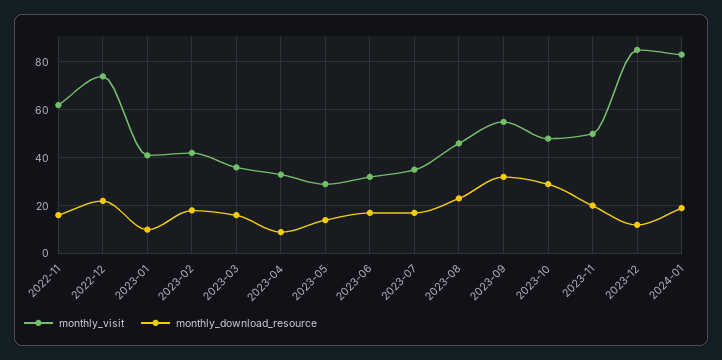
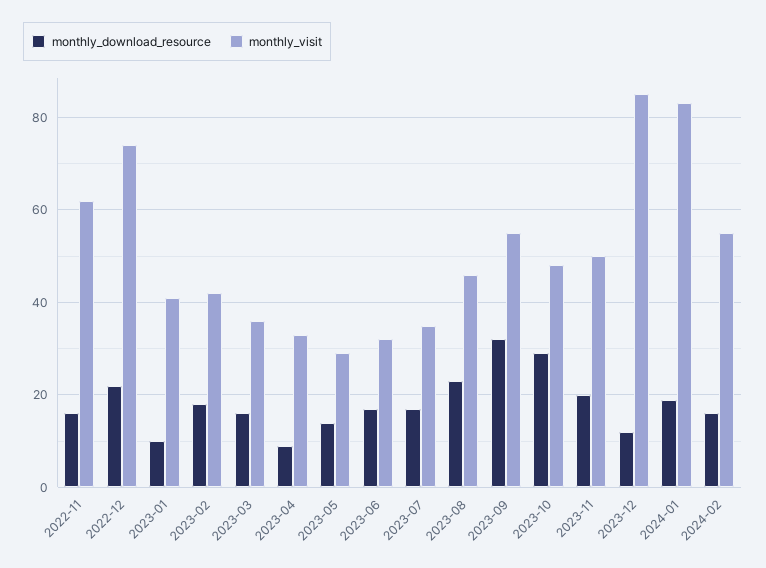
monthly_download_resource, 2024-02: none -> 15
monthly_visit, 2024-02: none -> 55

